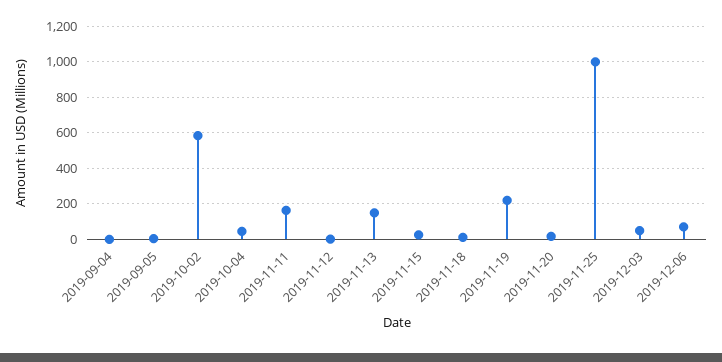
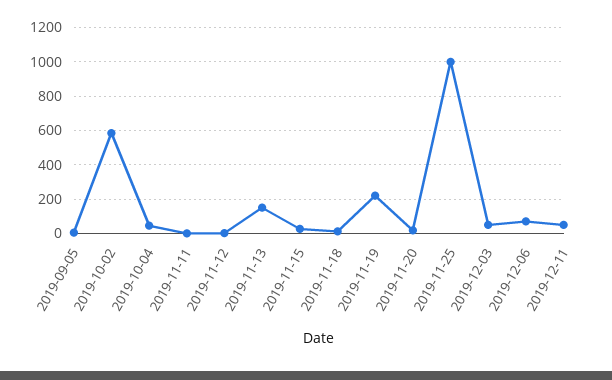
2019-09-04: 0 -> none
2019-11-11: 150 -> 0
2019-12-11: none -> 50

